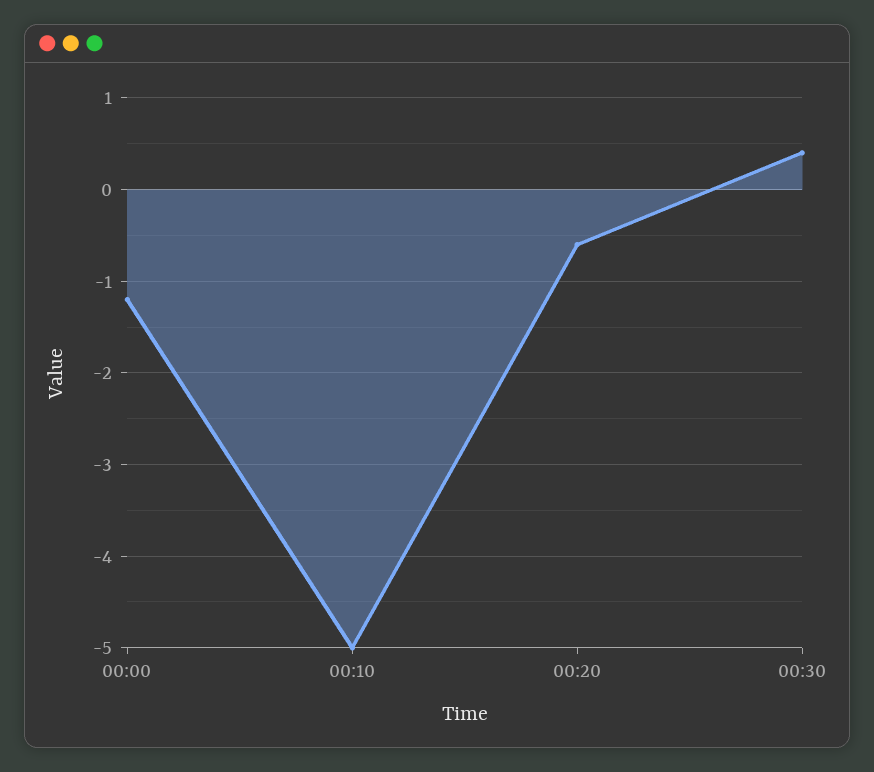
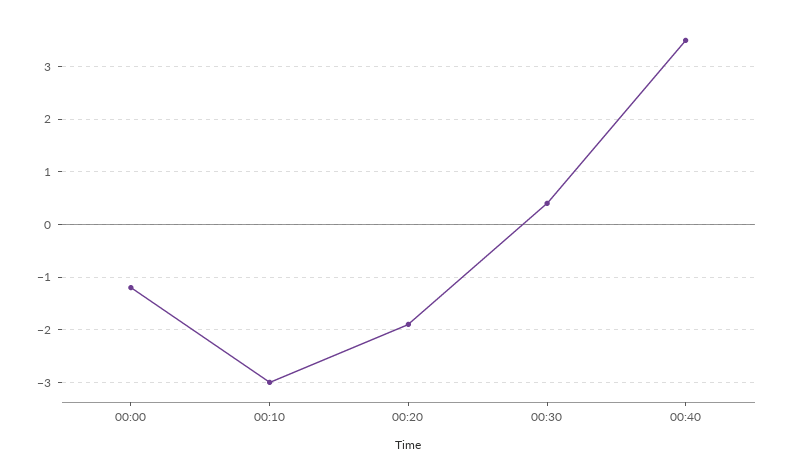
00:10: -5 -> -3
00:20: -0.6 -> -2
00:40: none -> 3.5

